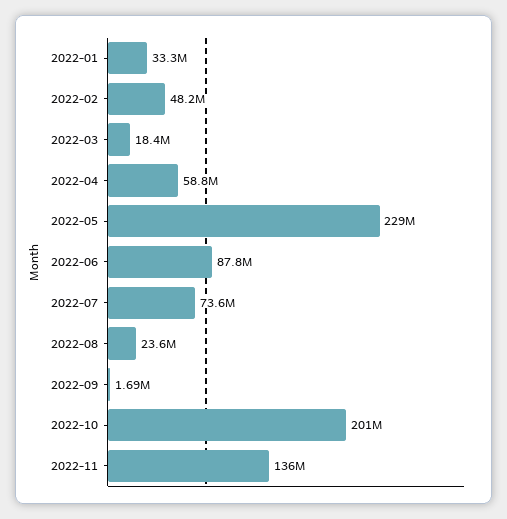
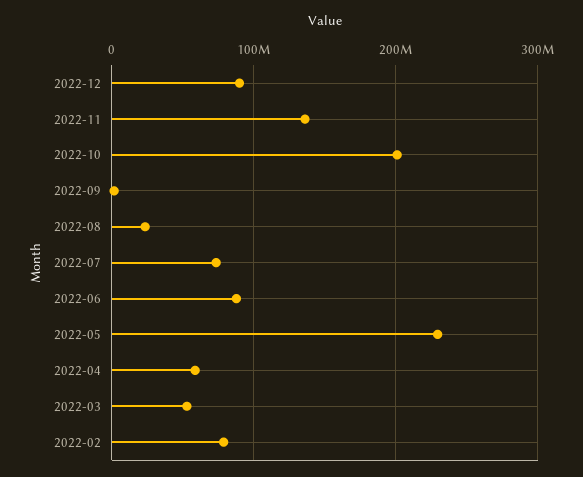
2022-01: 33300000 -> none
2022-02: 48200000 -> 80000000
2022-03: 18400000 -> 50000000
2022-12: none -> 90000000

